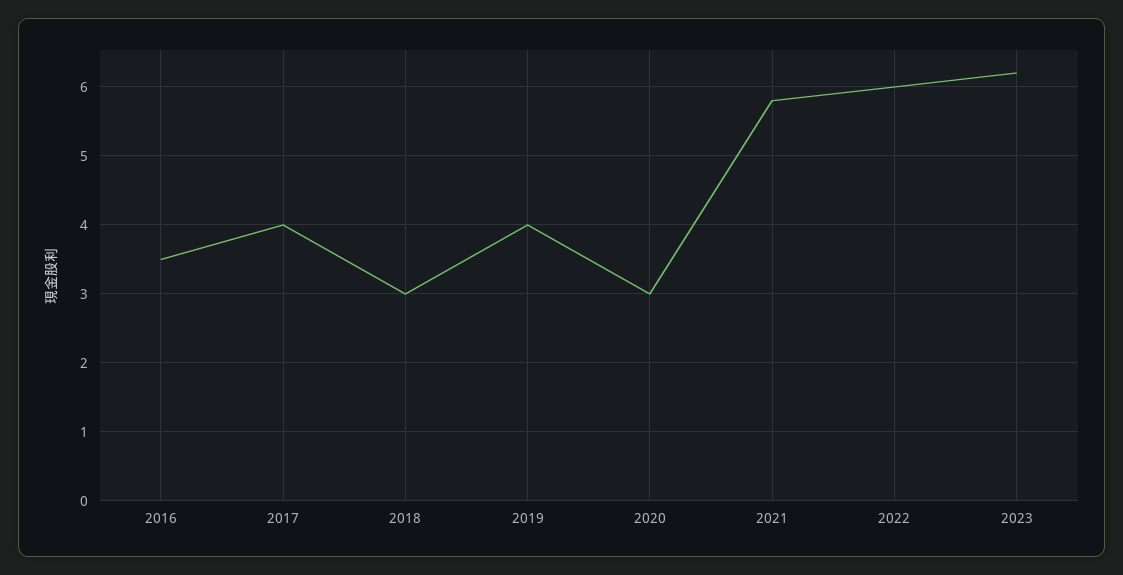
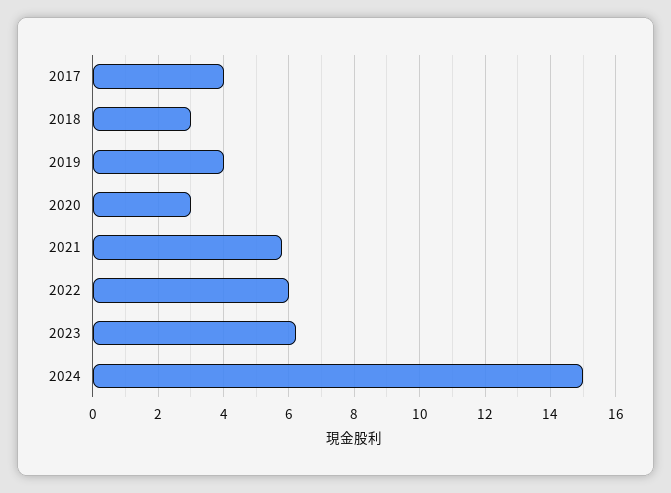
2016: 3.5 -> none
2024: none -> 15

